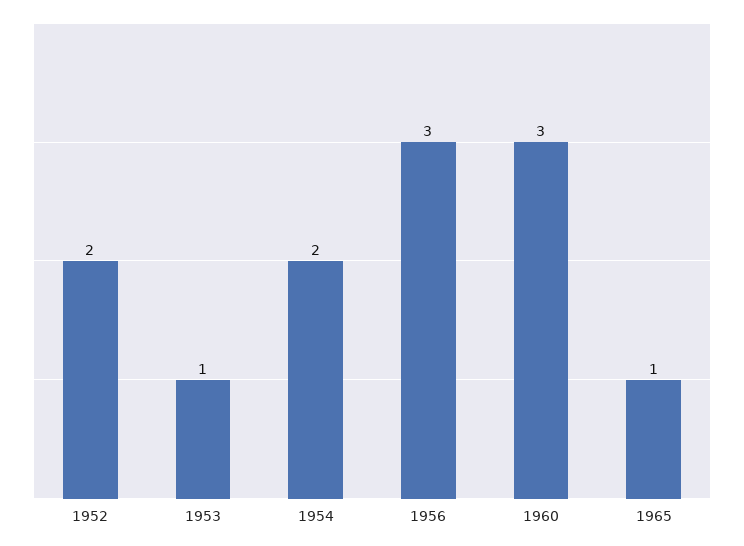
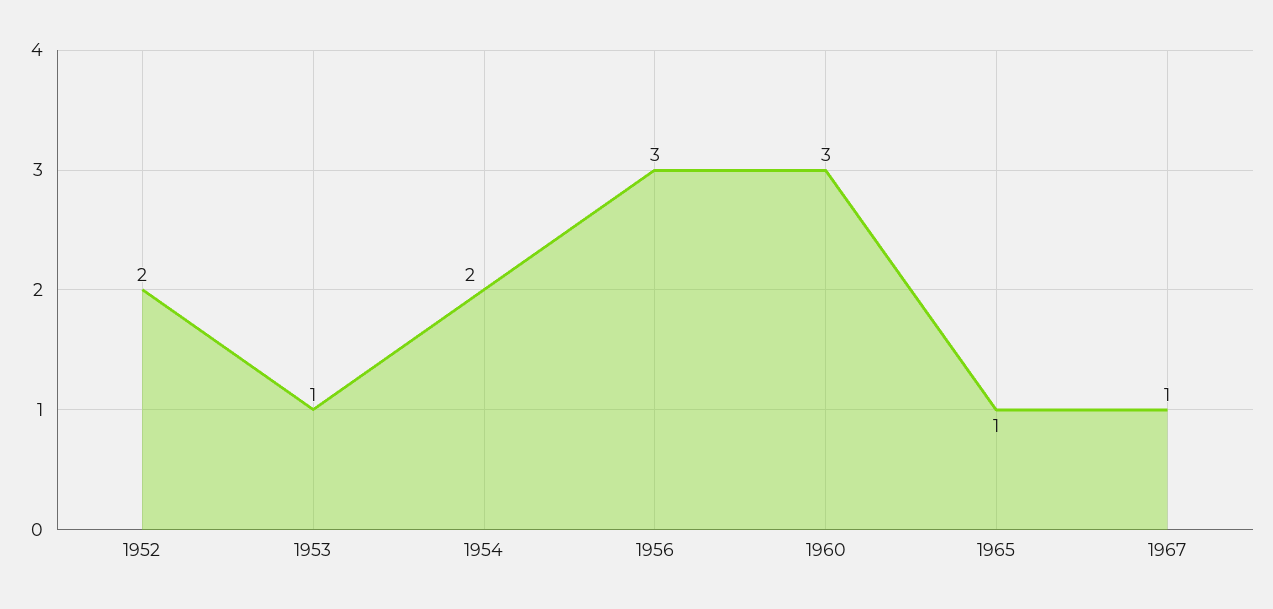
1967: none -> 1

